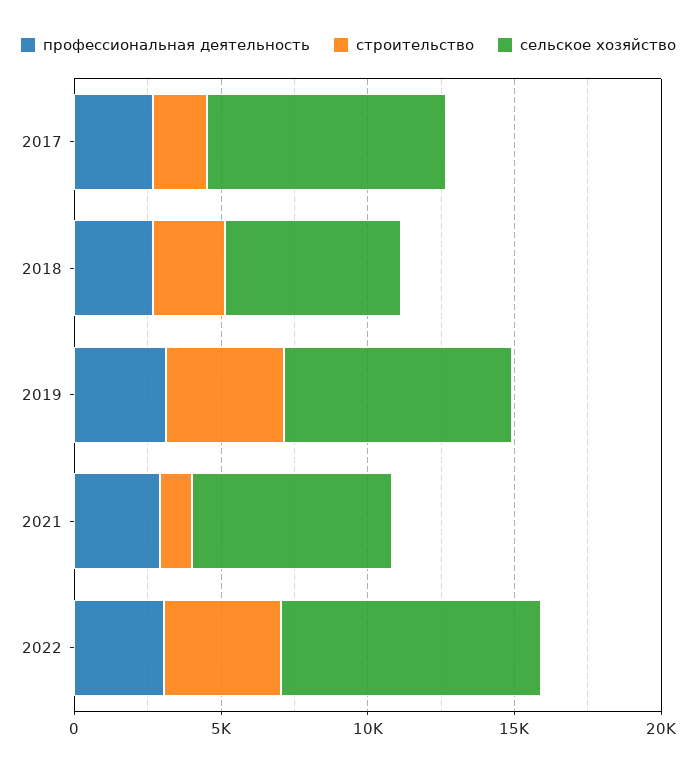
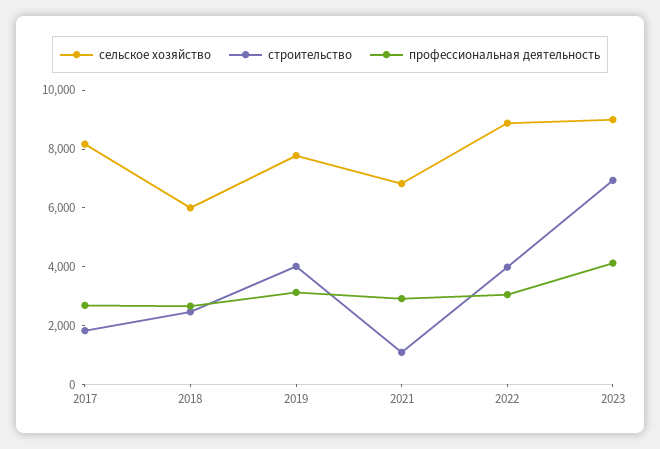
сельское хозяйство, 2023: none -> 9000
строительство, 2023: none -> 7000
профессиональная деятельность, 2023: none -> 4000

